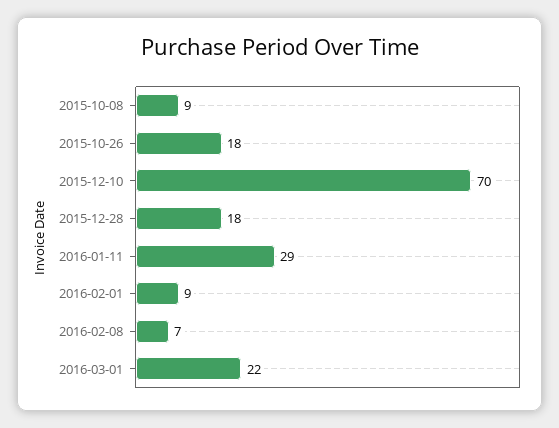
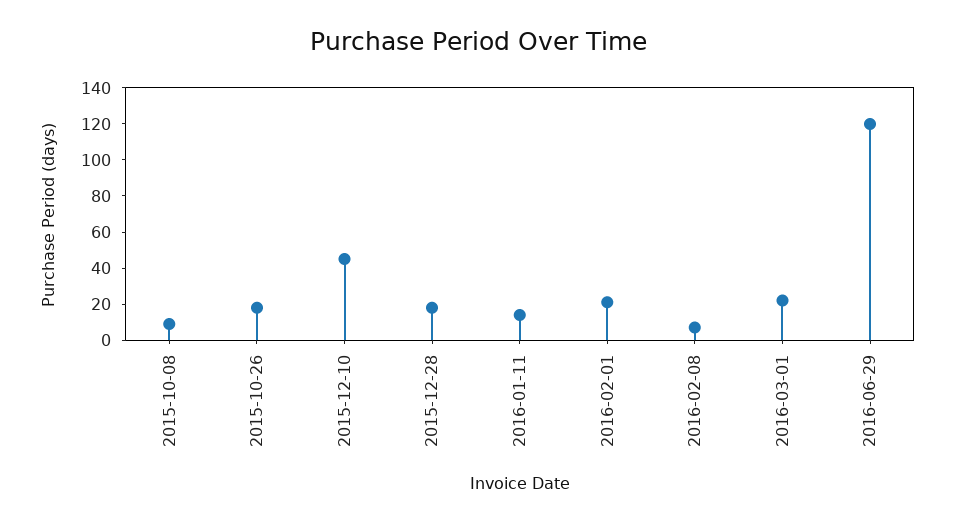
2015-12-10: 70 -> 45
2016-01-11: 29 -> 15
2016-02-01: 9 -> 20
2016-06-29: none -> 120

